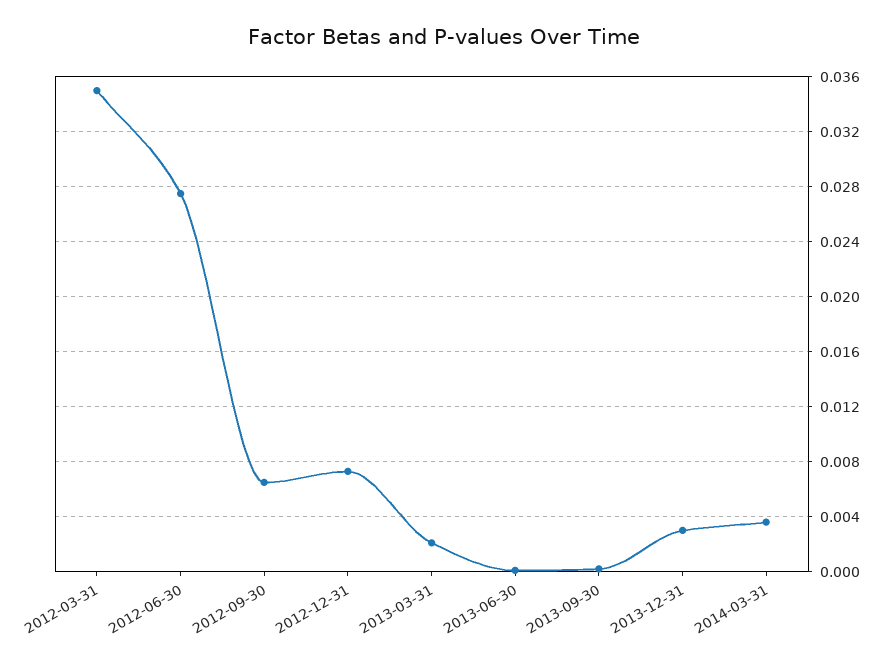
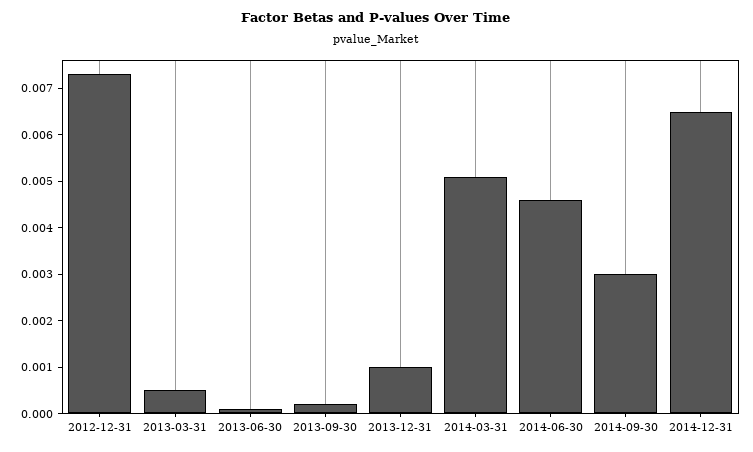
2012-03-31: 0.035 -> none
2012-06-30: 0.0275 -> none
2012-09-30: 0.0065 -> none
2013-03-31: 0.002 -> 0.0005
2013-12-31: 0.003 -> 0.001
2014-03-31: 0.0035 -> 0.005
2014-06-30: none -> 0.0045
2014-09-30: none -> 0.003
2014-12-31: none -> 0.0065

